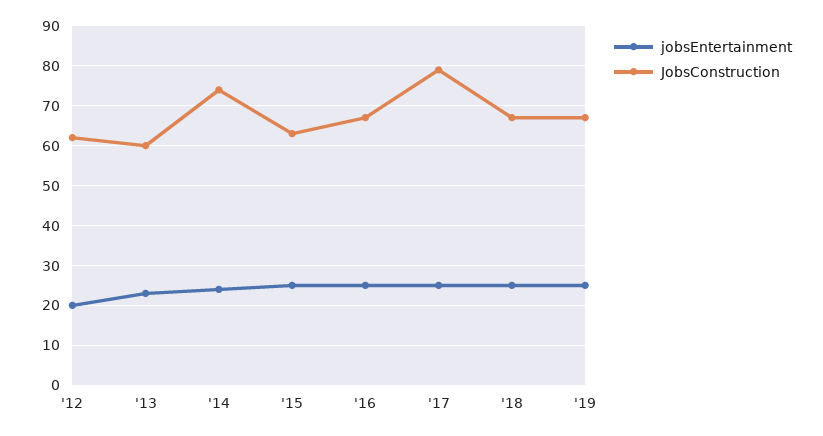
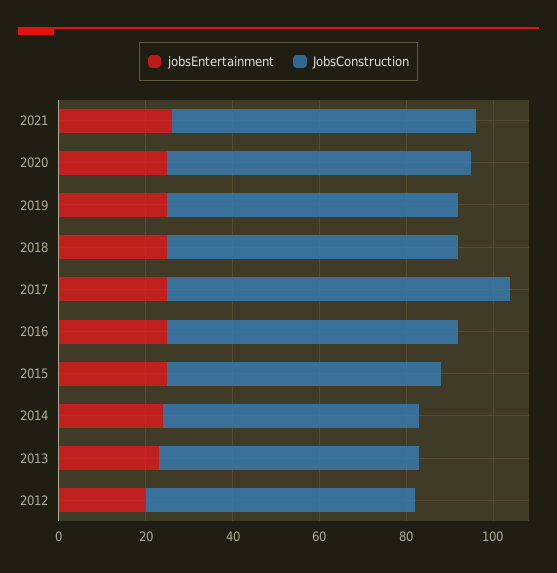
JobsConstruction, '14: 75 -> 60
jobsEntertainment, 2021: none -> 25
JobsConstruction, 2021: none -> 70
jobsEntertainment, 2020: none -> 25
JobsConstruction, 2020: none -> 70

